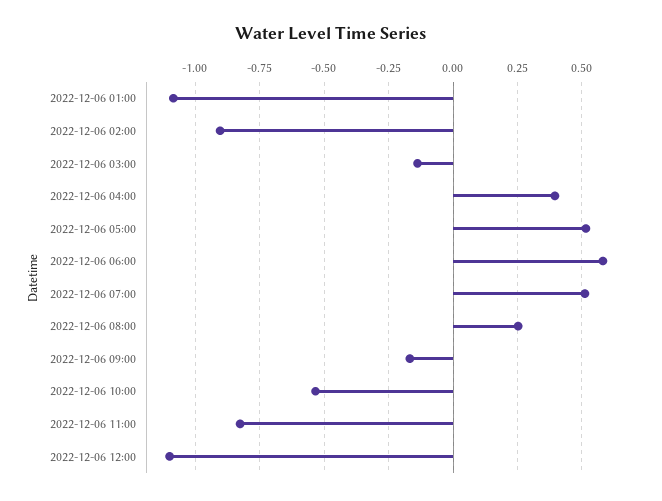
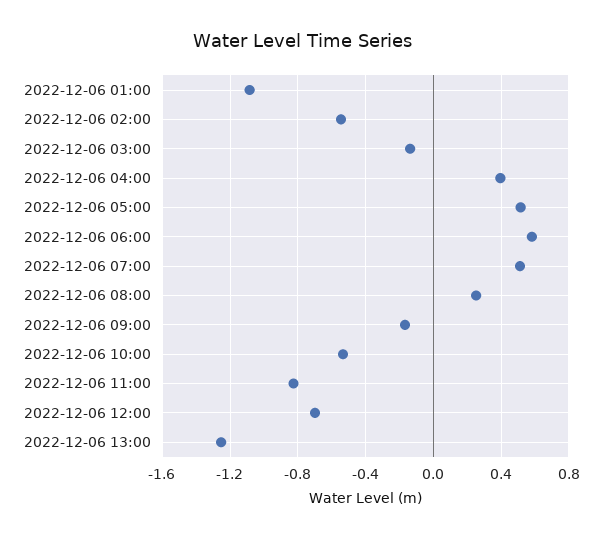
2022-12-06 02:00: -0.9 -> -0.55
2022-12-06 12:00: -1.1 -> -0.7
2022-12-06 13:00: none -> -1.25

